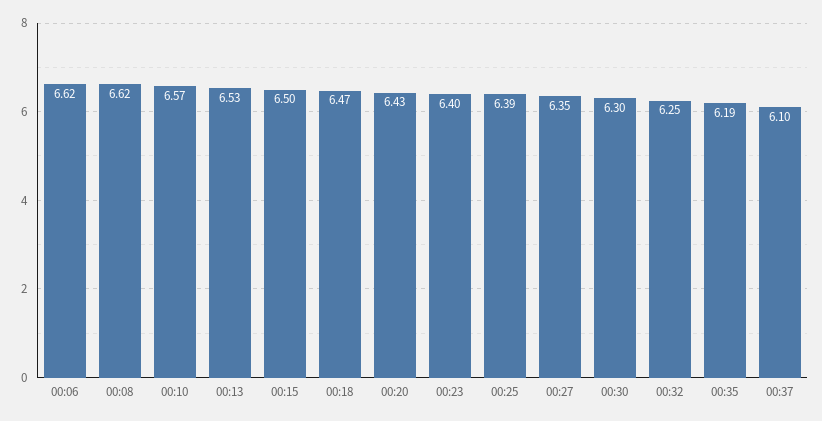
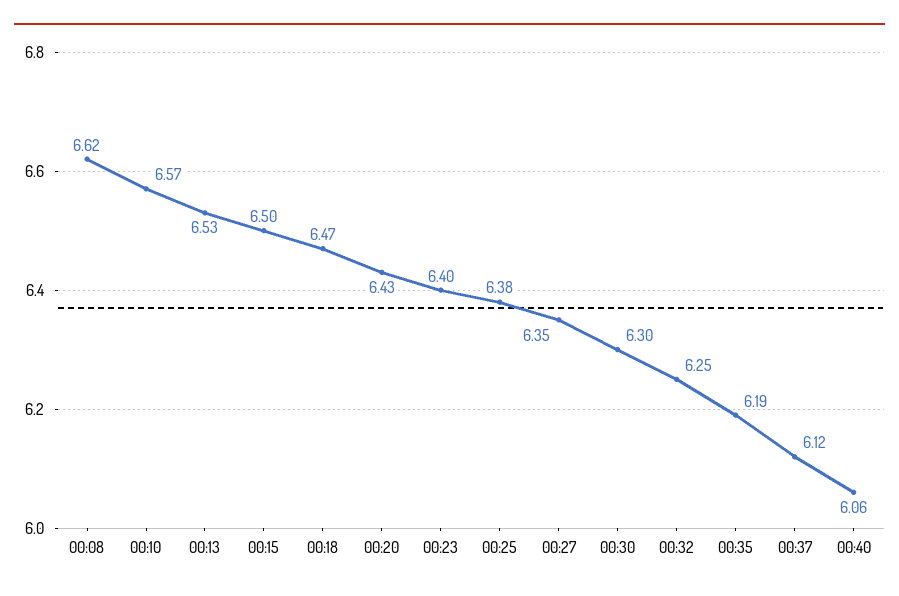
00:06: 6.62 -> none
00:25: 6.39 -> 6.38
00:37: 6.1 -> 6.12
00:40: none -> 6.06

